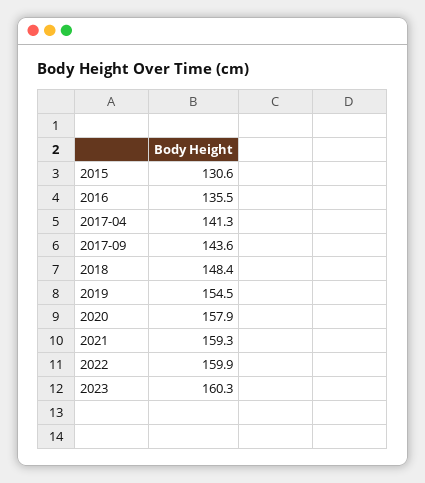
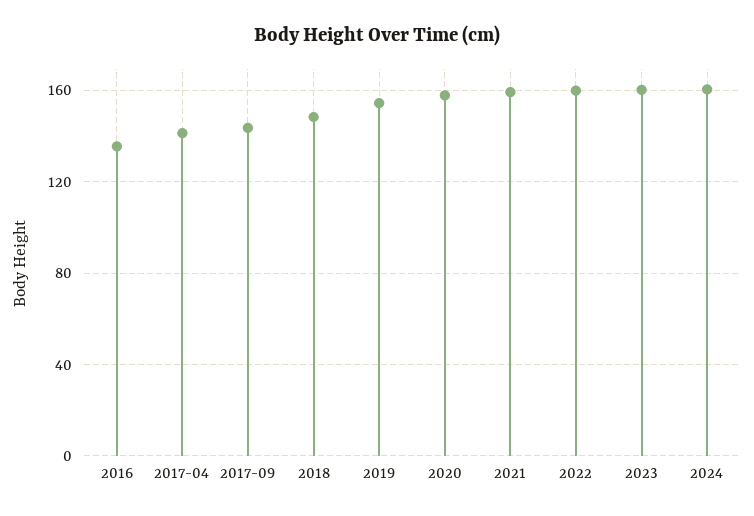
2015: 130.6 -> none
2024: none -> 160

